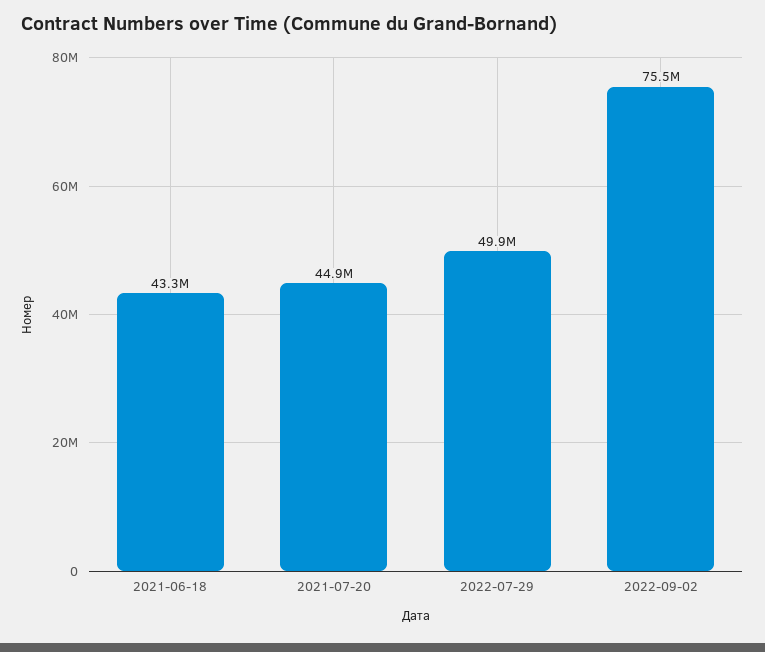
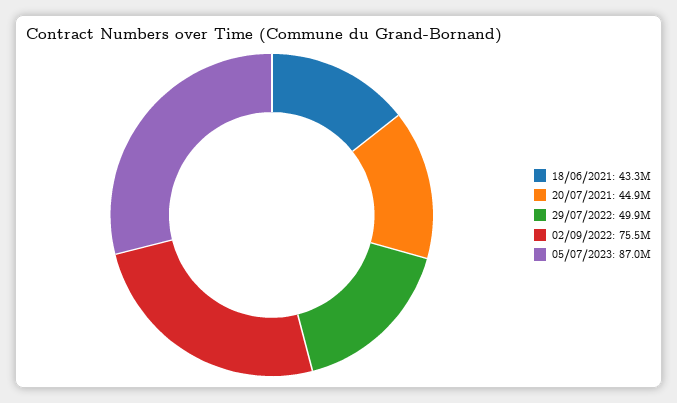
05/07/2023: none -> 87000000

